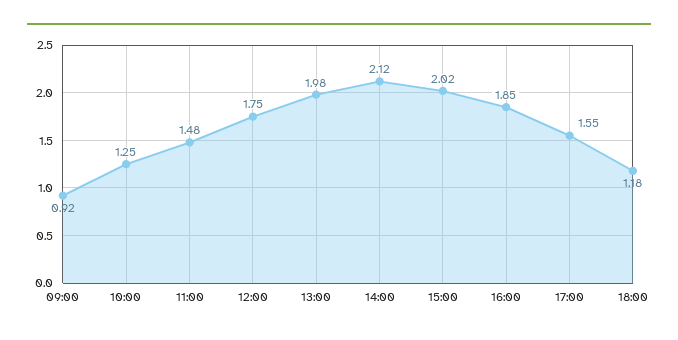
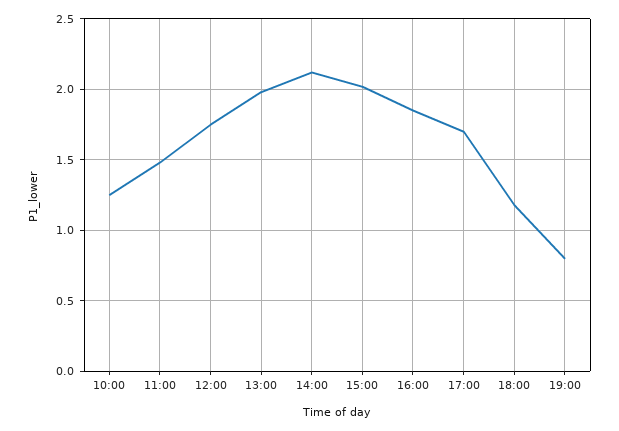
09:00: 0.92 -> none
17:00: 1.55 -> 1.7
19:00: none -> 0.8

